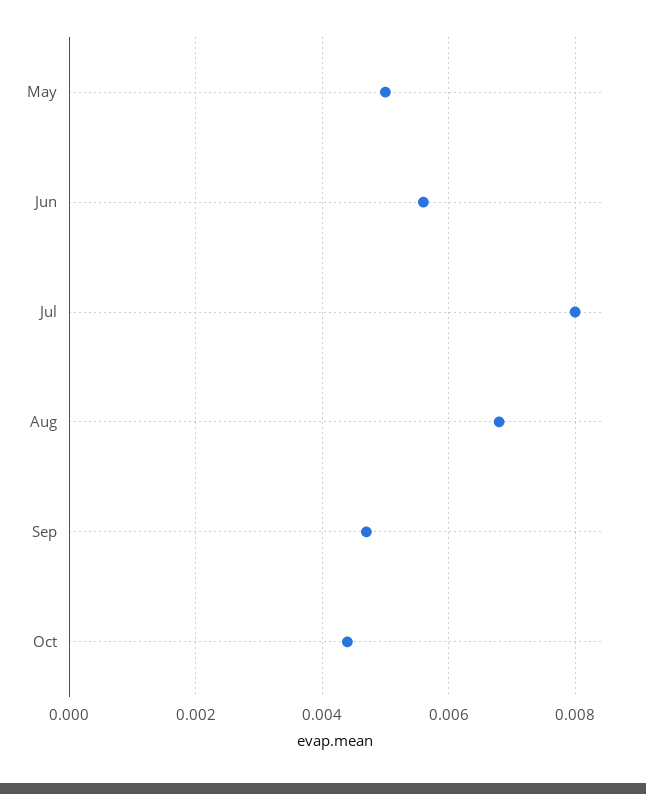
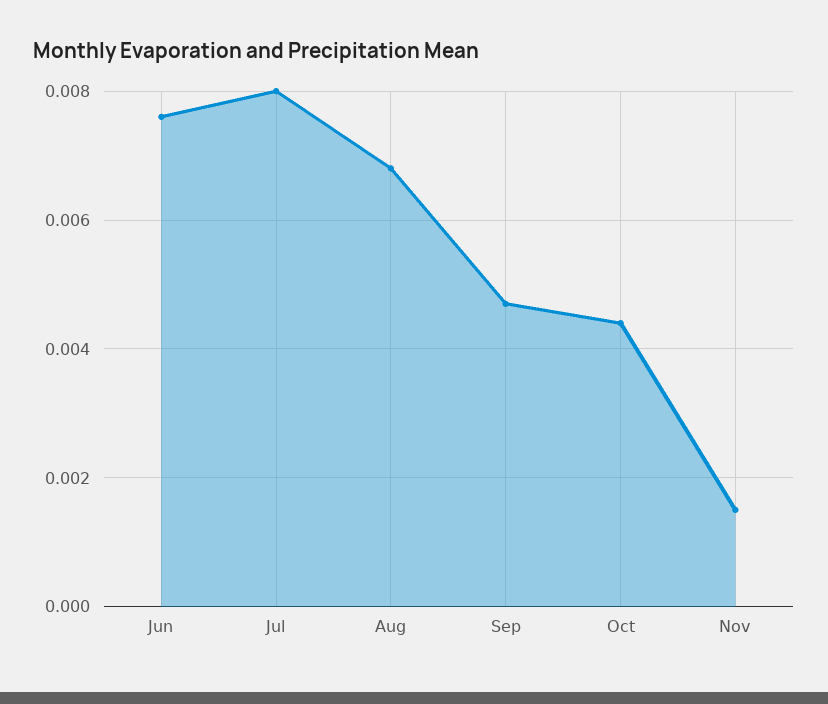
May: 0.005 -> none
Jun: 0.0055 -> 0.0075
Nov: none -> 0.0015

